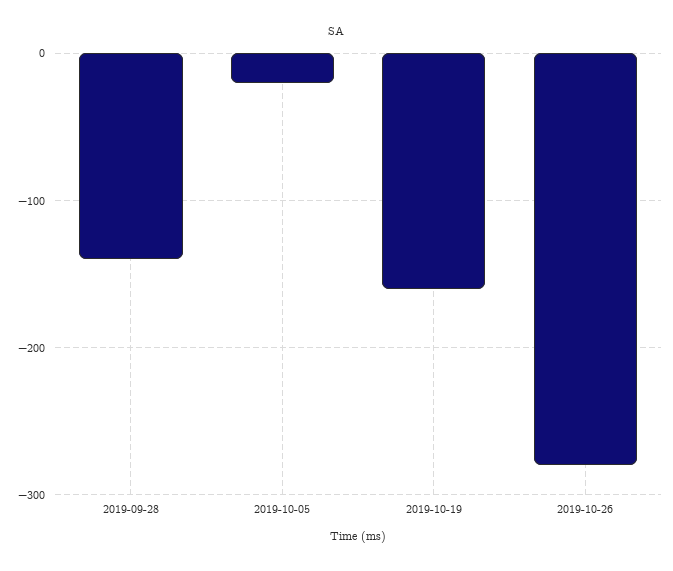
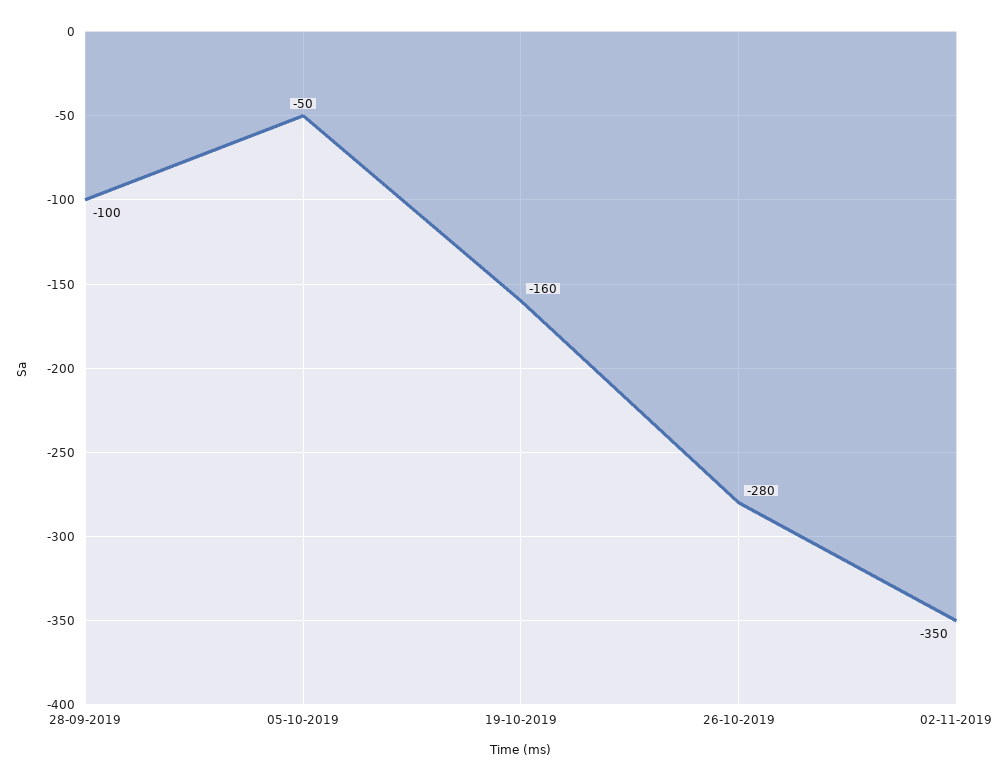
2019-09-28: -140 -> -100
2019-10-05: -20 -> -50
02-11-2019: none -> -350

